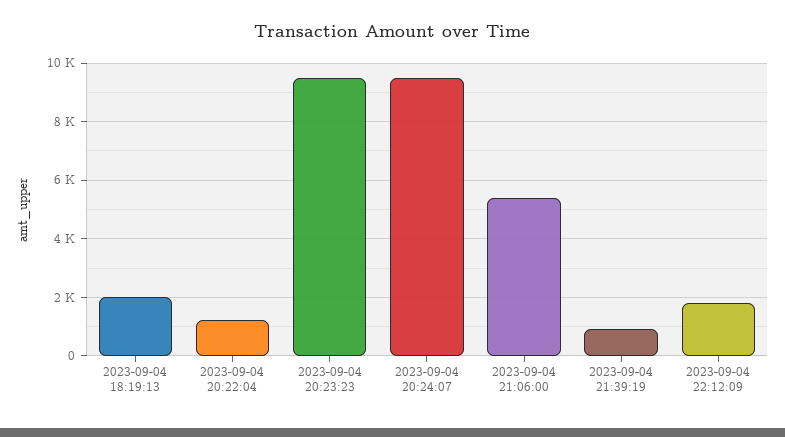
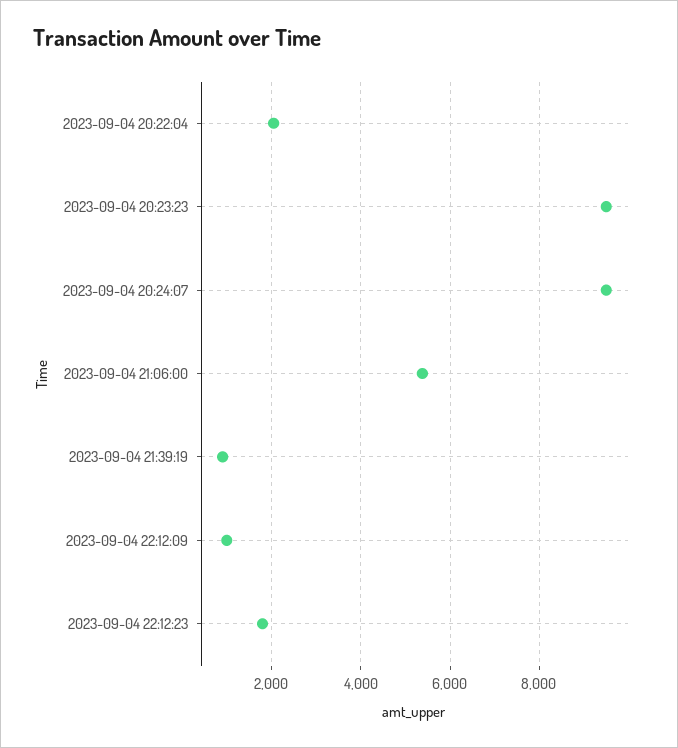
2023-09-04 18:19:13: 2000 -> none
2023-09-04 20:22:04: 1250 -> 2000
2023-09-04 22:12:09: 1750 -> 1000
2023-09-04 22:12:23: none -> 1800

